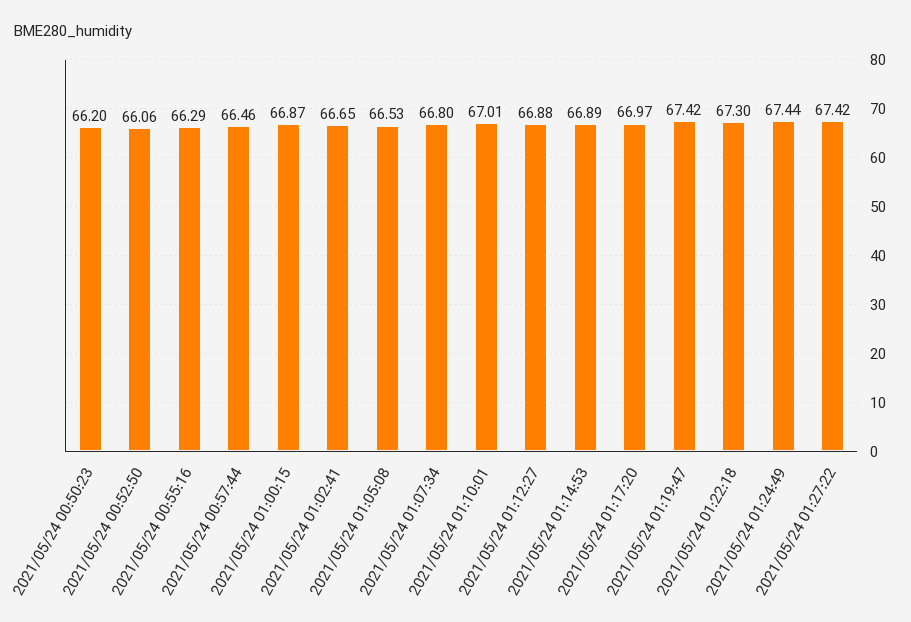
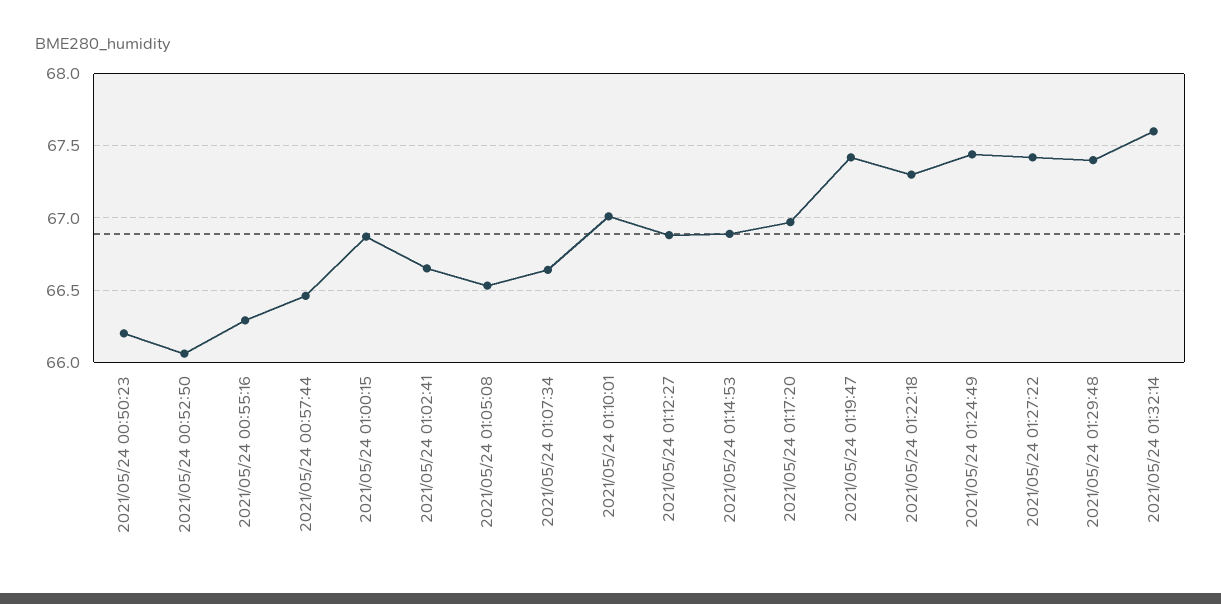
2021/05/24 01:07:34: 66.8 -> 66.65
2021/05/24 01:29:48: none -> 67.4
2021/05/24 01:32:14: none -> 67.6

